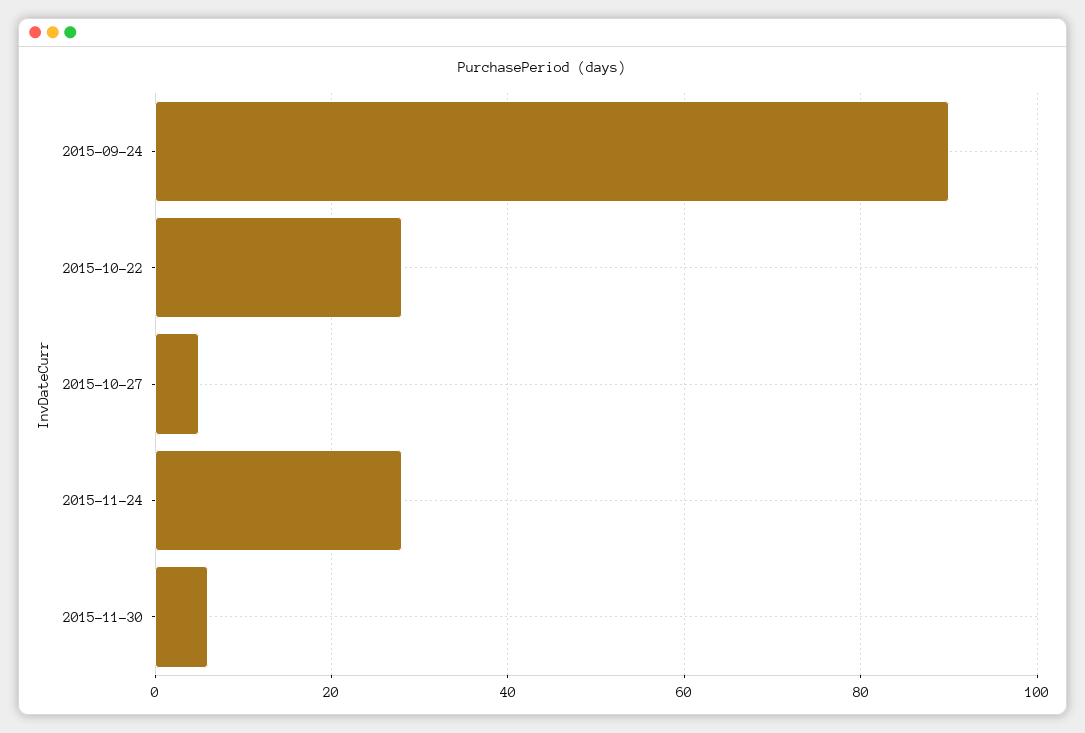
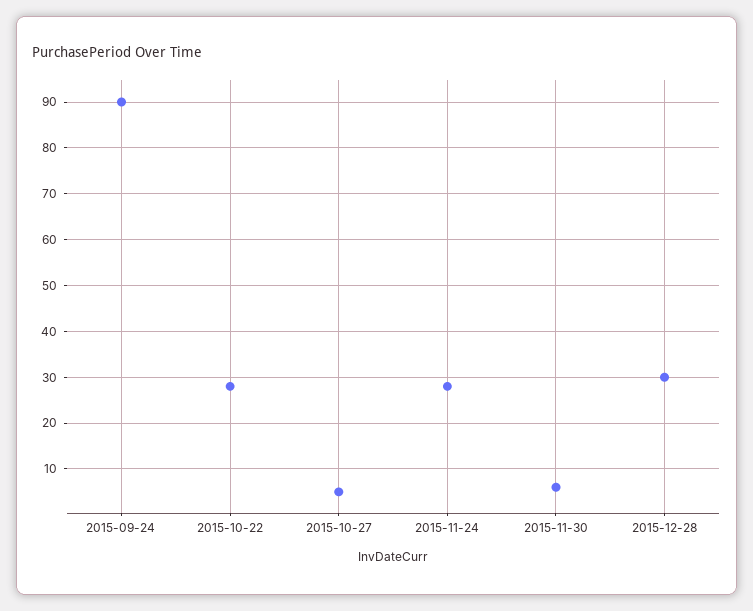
2015-12-28: none -> 30

